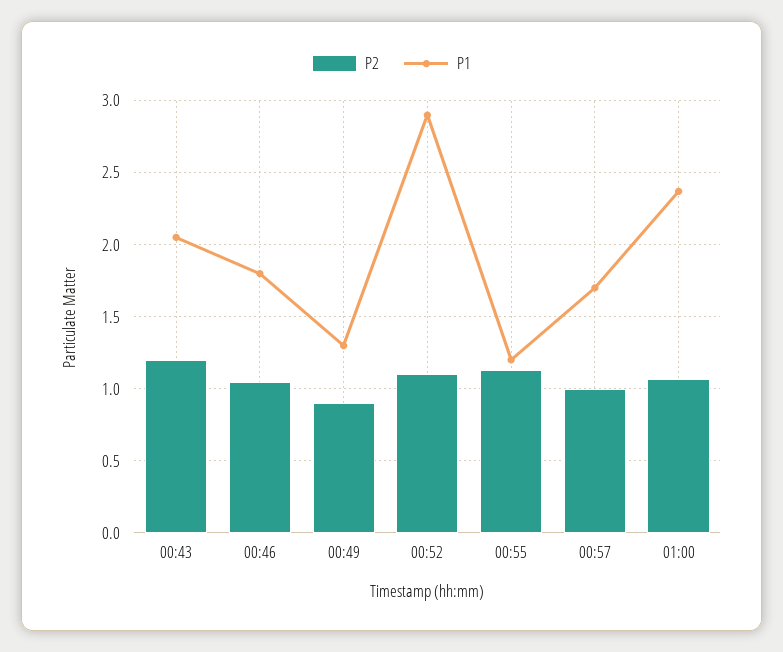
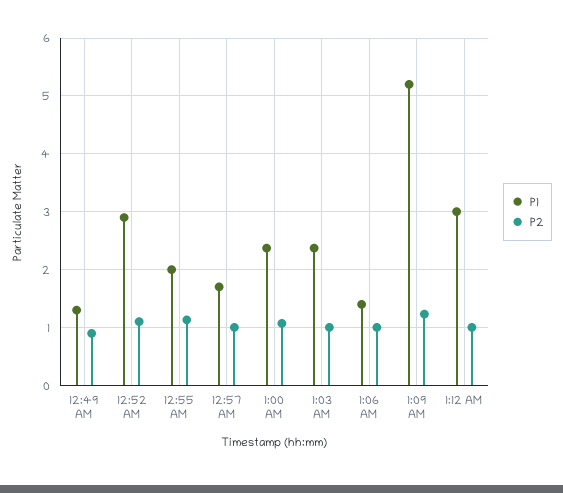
P2, 00:43: 1.2 -> none
P1, 00:43: 2.05 -> none
P2, 00:46: 1.05 -> none
P1, 00:46: 1.8 -> none
P1, 00:55: 1.2 -> 2
P1, 1:03 AM: none -> 2.4
P2, 1:03 AM: none -> 1
P1, 1:06 AM: none -> 1.4
P2, 1:06 AM: none -> 1
P1, 1:09 AM: none -> 5.2
P2, 1:09 AM: none -> 1.2
P1, 1:12 AM: none -> 3
P2, 1:12 AM: none -> 1

